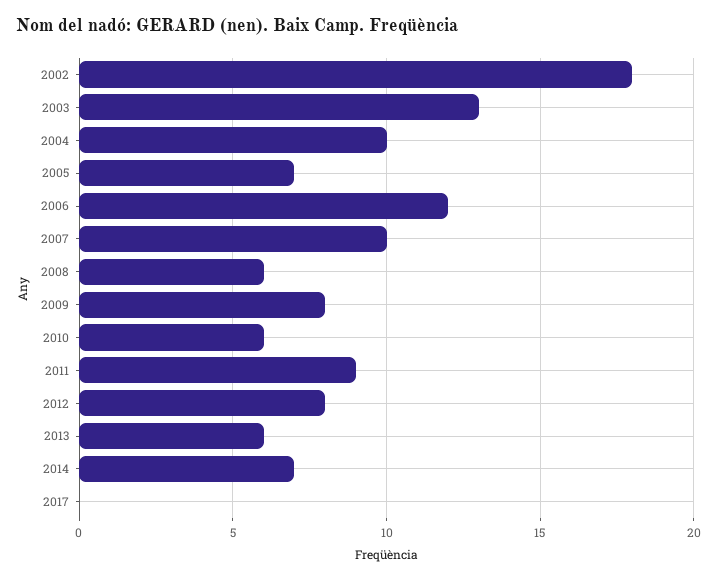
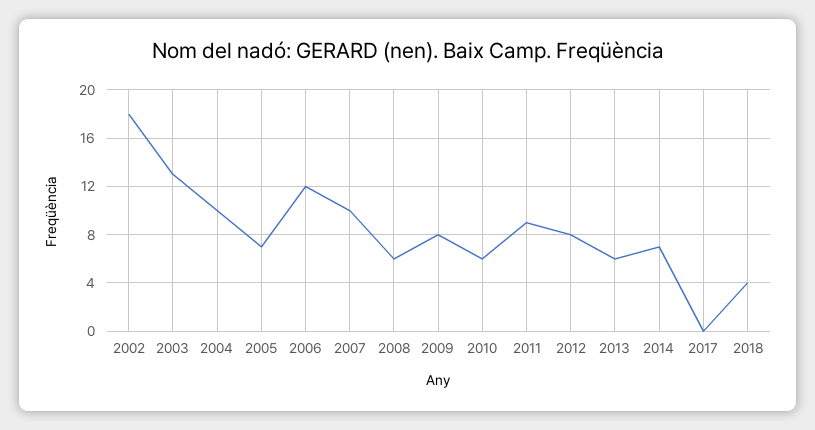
2018: none -> 4

